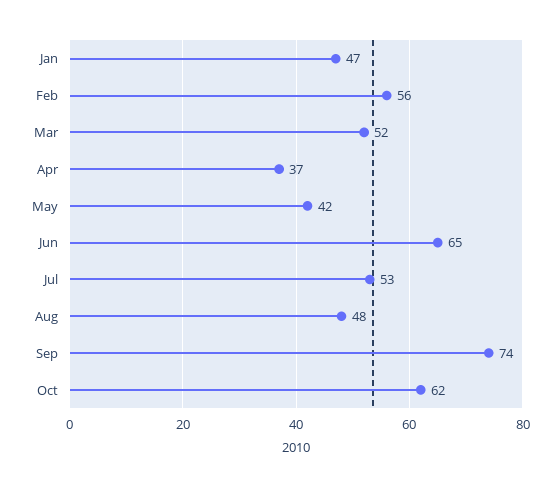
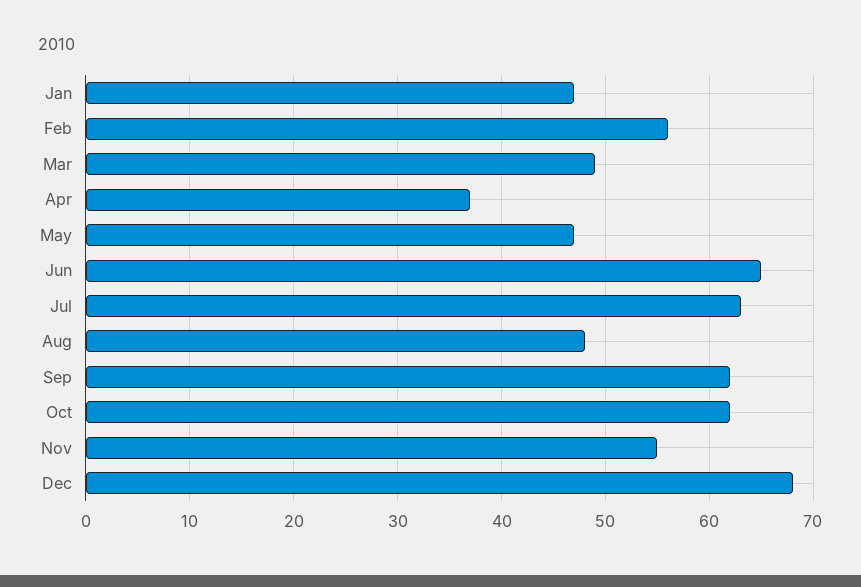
Mar: 52 -> 49
May: 42 -> 47
Jul: 53 -> 63
Sep: 74 -> 62
Nov: none -> 55
Dec: none -> 68

